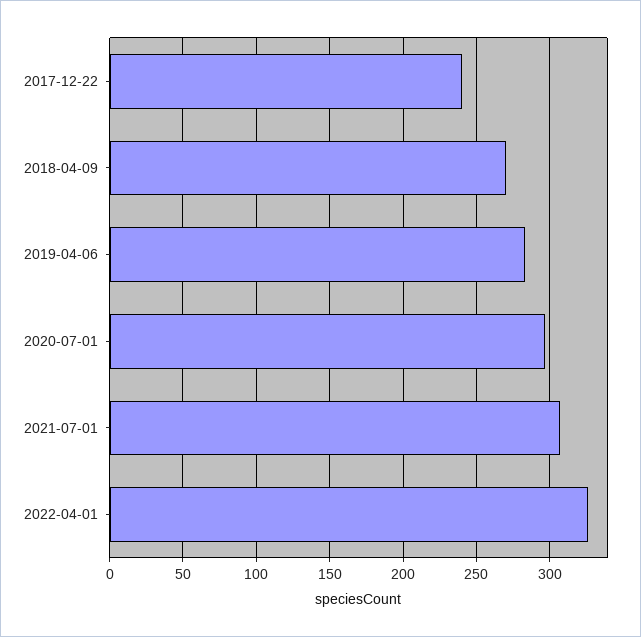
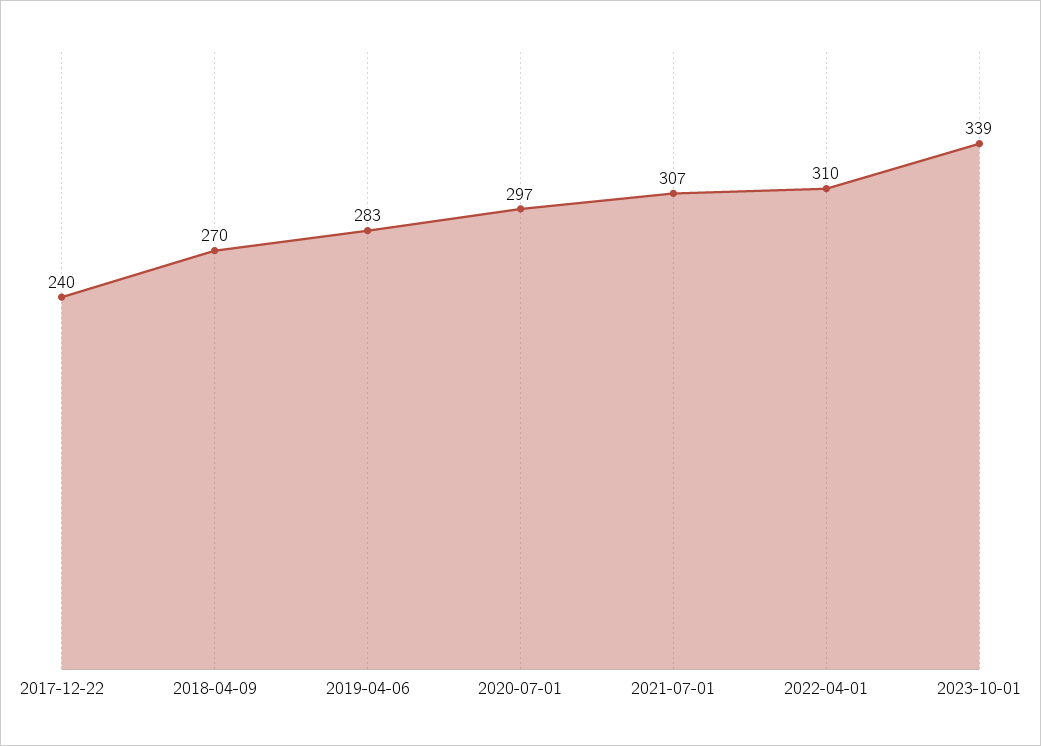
2022-04-01: 325 -> 310
2023-10-01: none -> 339

